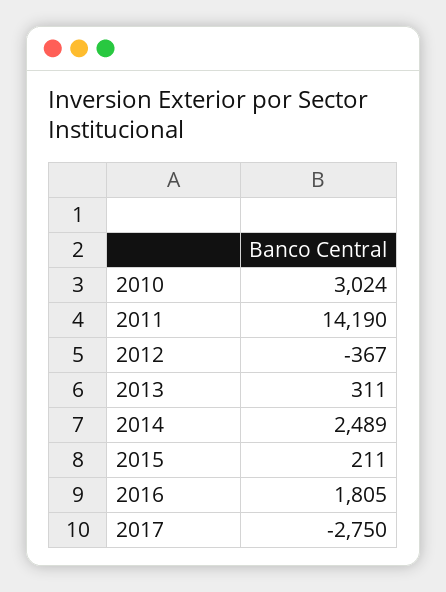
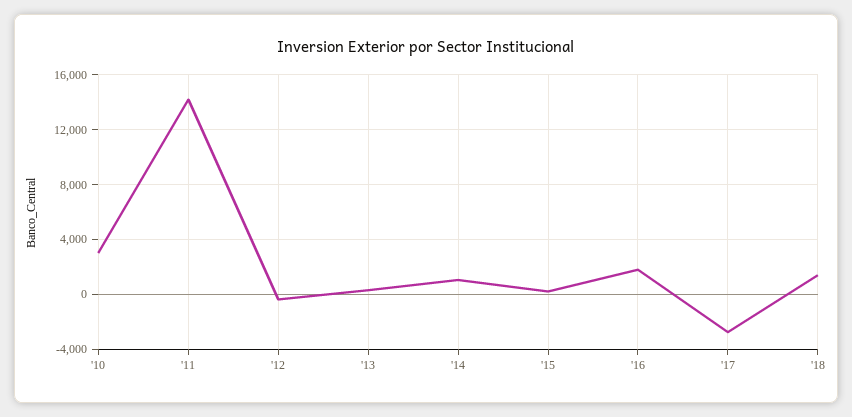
2014: 2489 -> 1000
'18: none -> 1500

